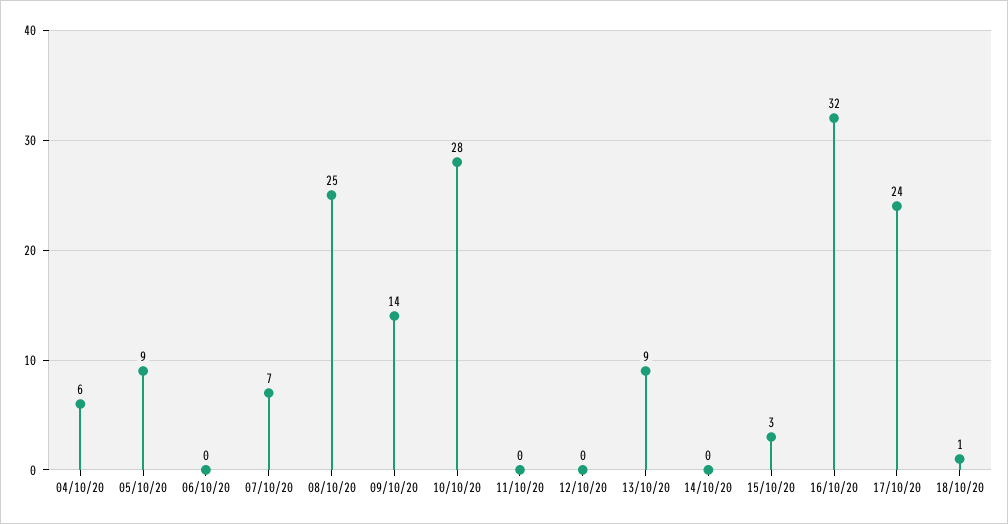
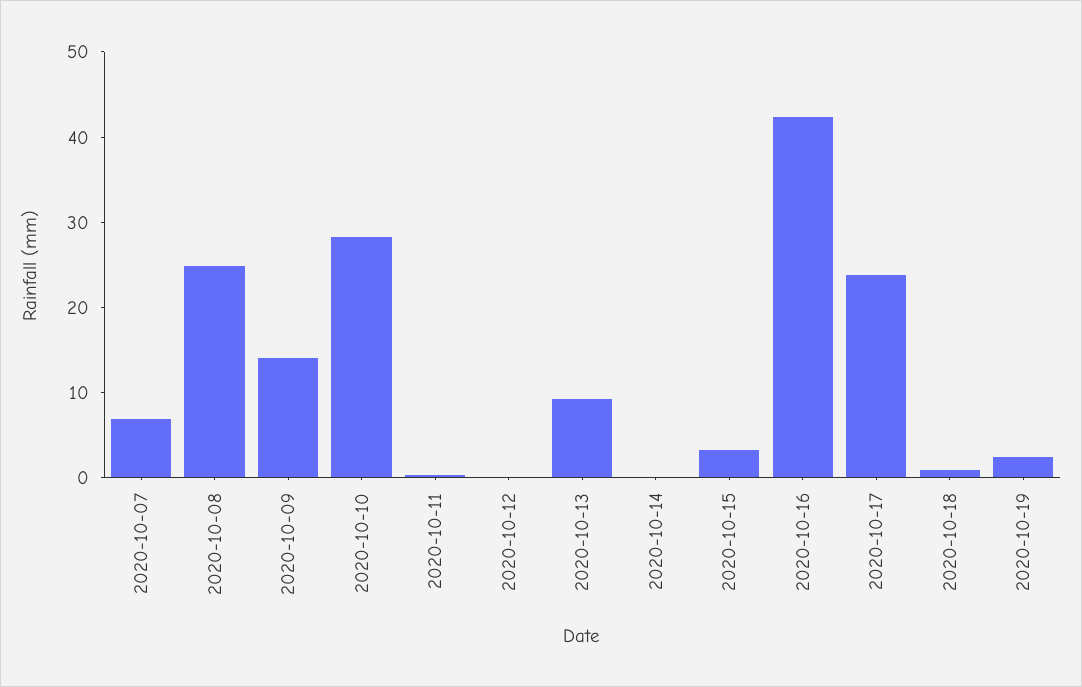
04/10/20: 6 -> none
05/10/20: 9 -> none
06/10/20: 0 -> none
16/10/20: 32 -> 42
2020-10-19: none -> 2

